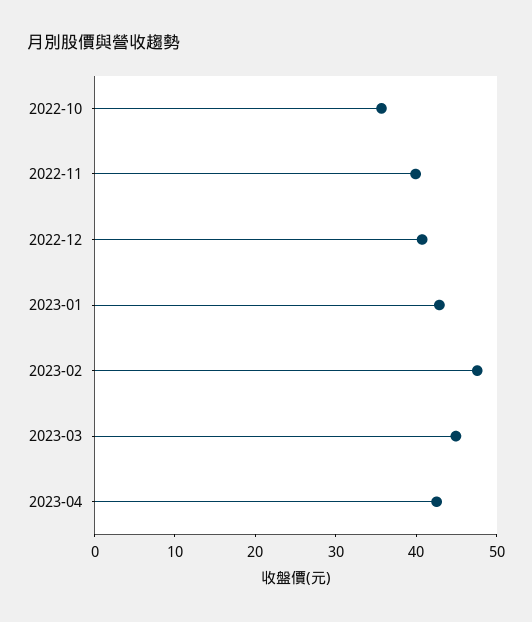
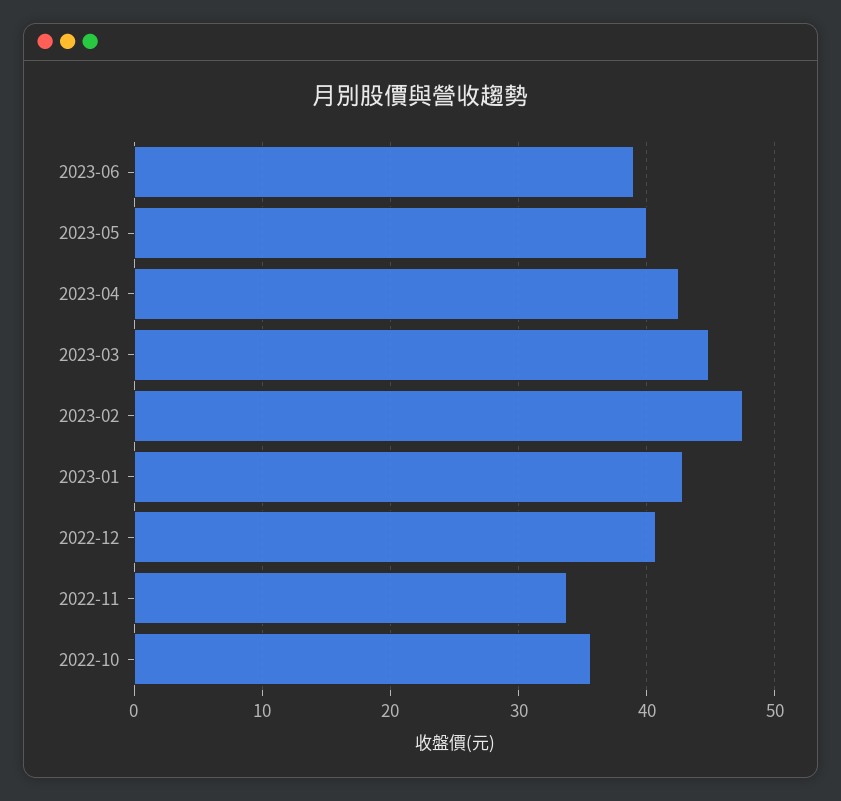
2022-11: 40 -> 34
2023-06: none -> 39
2023-05: none -> 40

